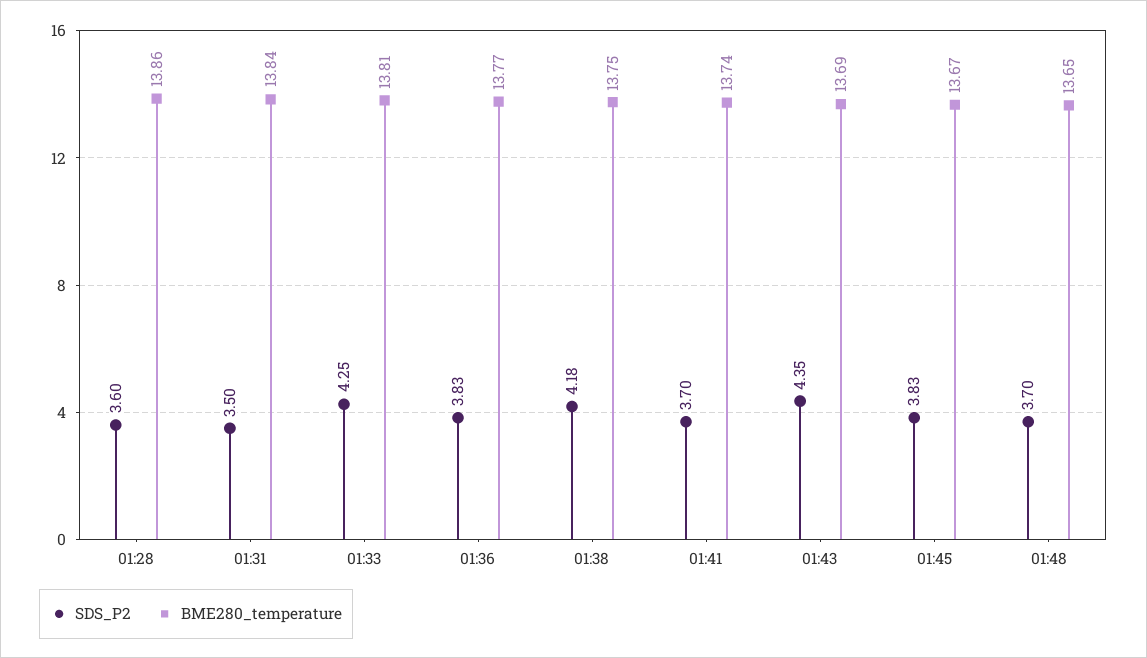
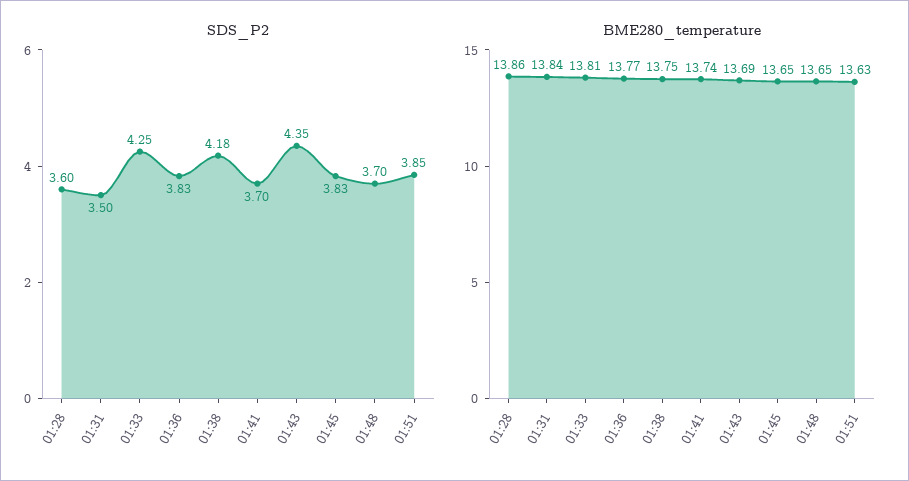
BME280_temperature, 01:45: 13.67 -> 13.65
SDS_P2, 01:51: none -> 3.85
BME280_temperature, 01:51: none -> 13.63

